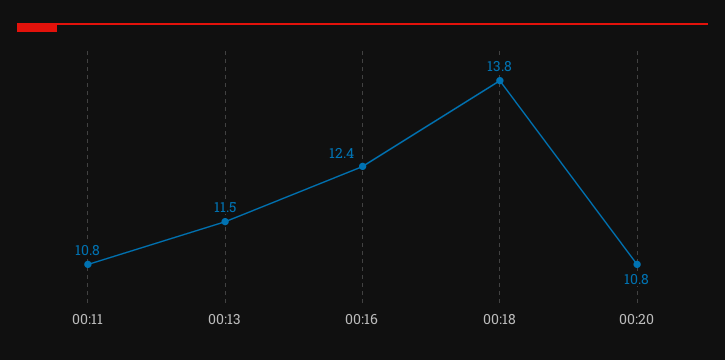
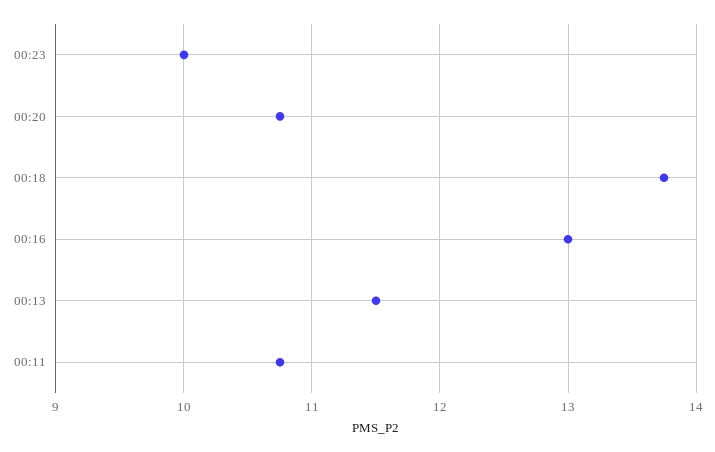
00:16: 12.4 -> 13
00:23: none -> 10

